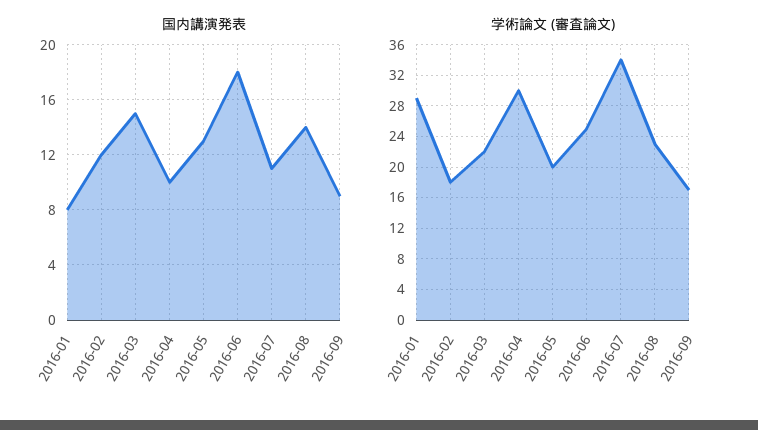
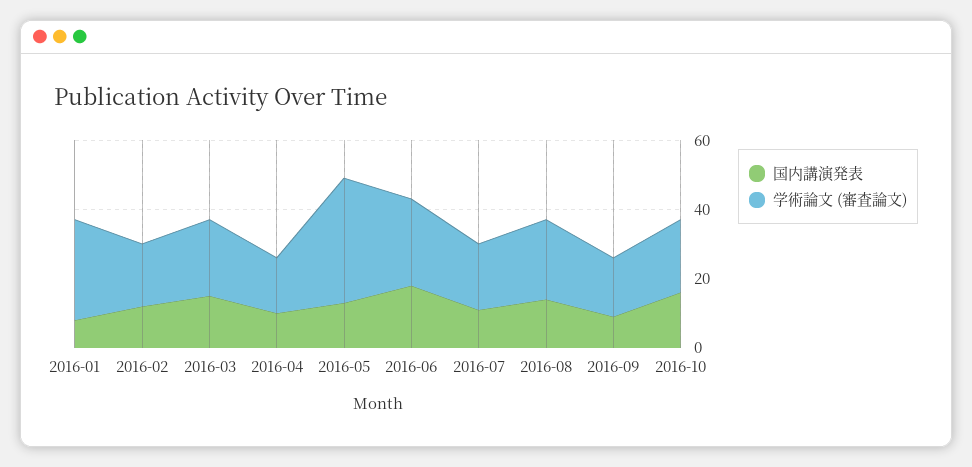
学術論文 (審査論文), 2016-04: 30 -> 15
学術論文 (審査論文), 2016-05: 20 -> 35
学術論文 (審査論文), 2016-07: 34 -> 20
国内講演発表, 2016-10: none -> 15
学術論文 (審査論文), 2016-10: none -> 20

